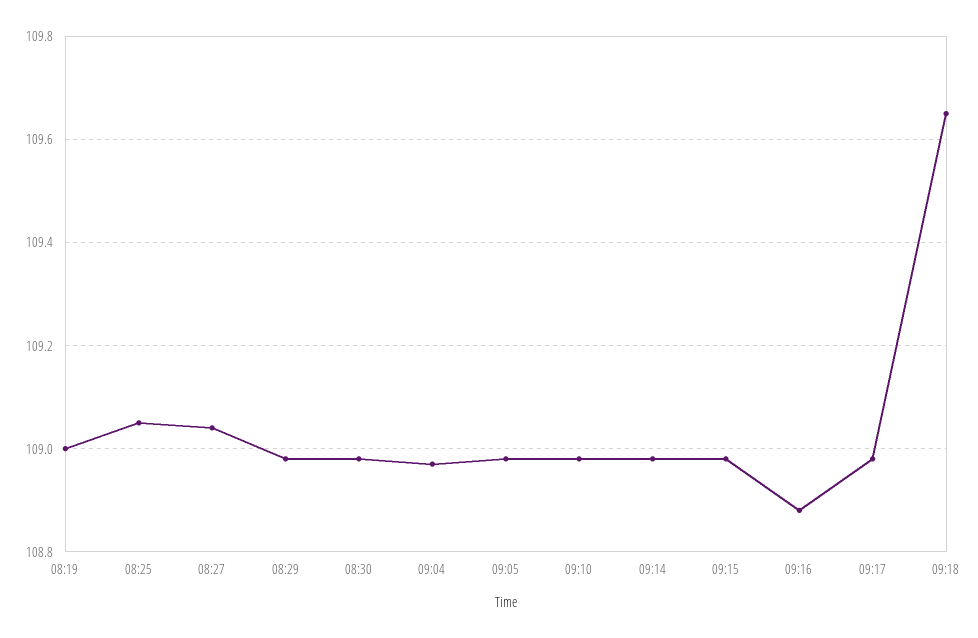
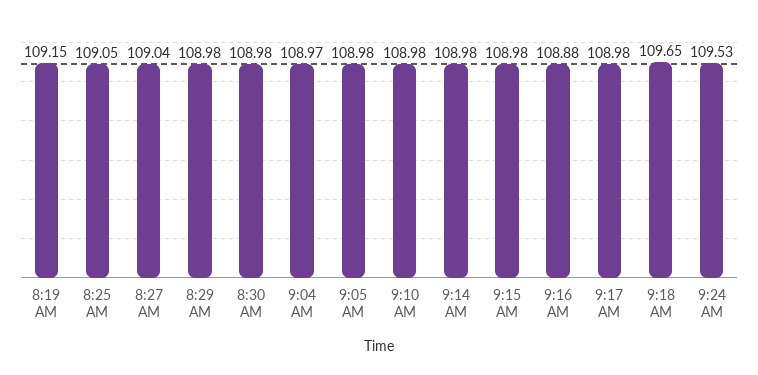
08:19: 109 -> 109.15
9:24 AM: none -> 109.53

